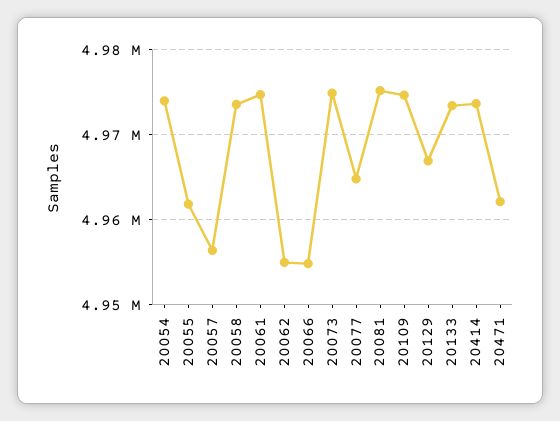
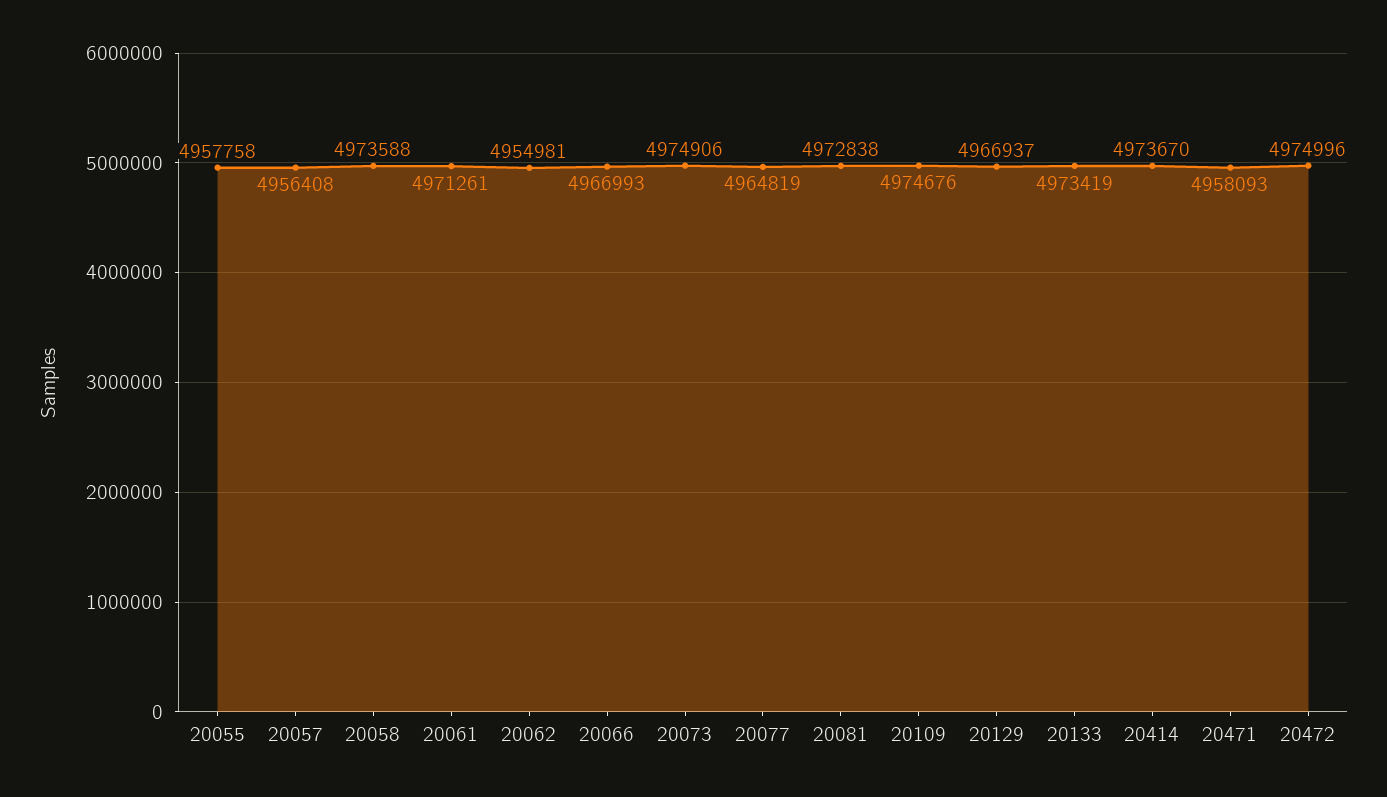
20054: 4974000 -> none
20055: 4962000 -> 4957758
20061: 4975000 -> 4971261
20066: 4955000 -> 4966993
20081: 4975000 -> 4972838
20471: 4962000 -> 4958093
20472: none -> 4974996

